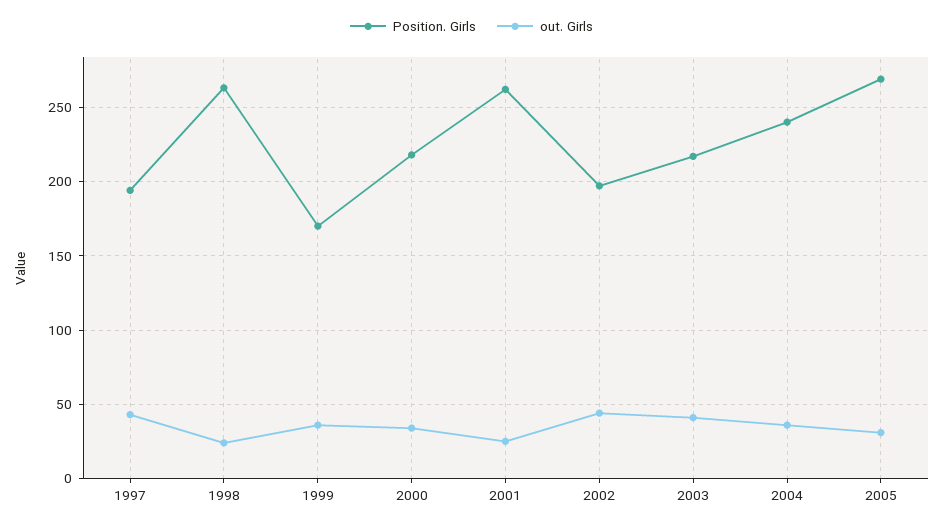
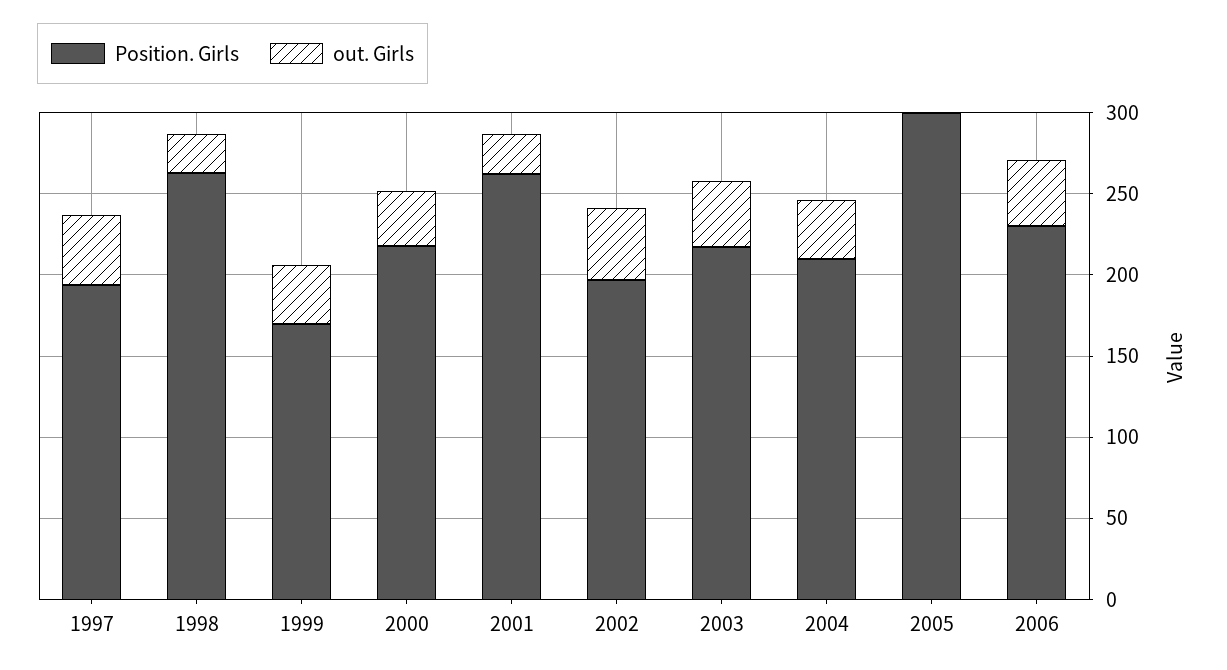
Position. Girls, 2004: 240 -> 210
Position. Girls, 2005: 270 -> 300
out. Girls, 2005: 30 -> 0
Position. Girls, 2006: none -> 230
out. Girls, 2006: none -> 40

